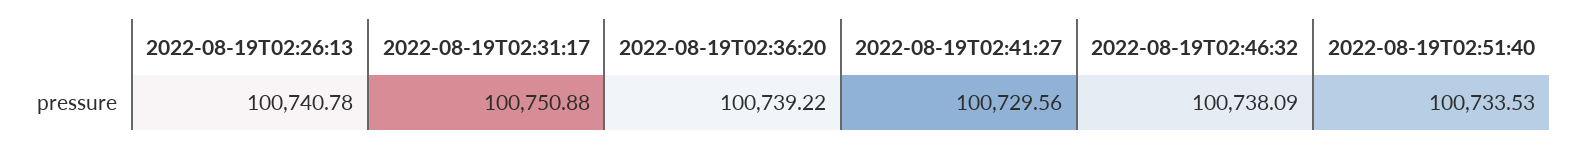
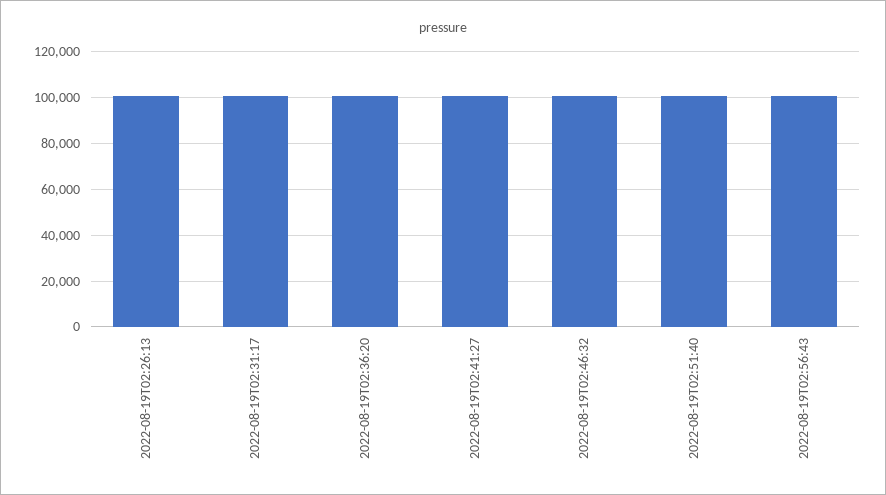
2022-08-19T02:56:43: none -> 100000

